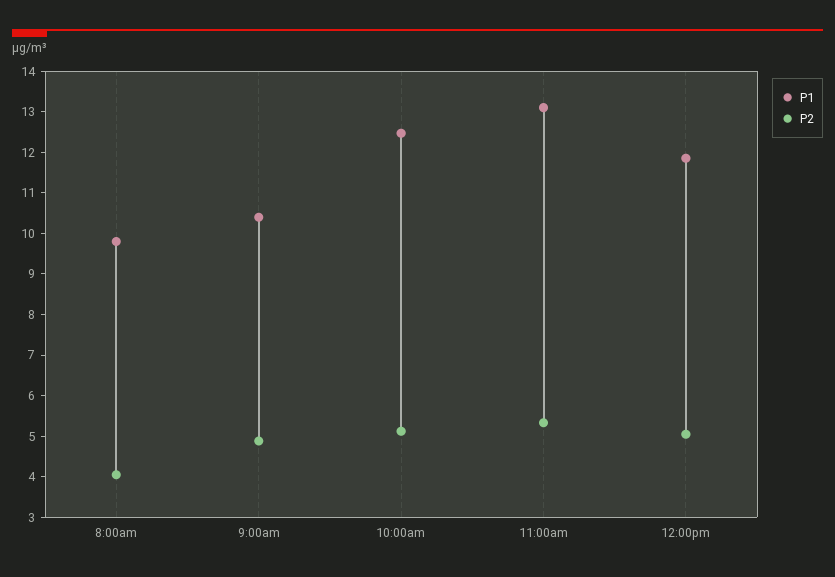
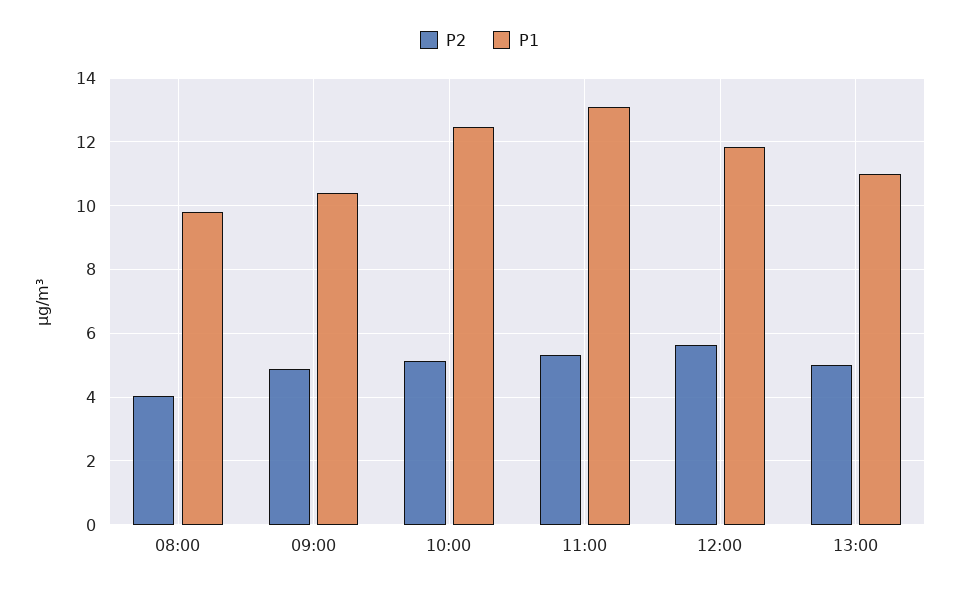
P2, 12:00pm: 5 -> 5.6
P2, 13:00: none -> 5
P1, 13:00: none -> 11

